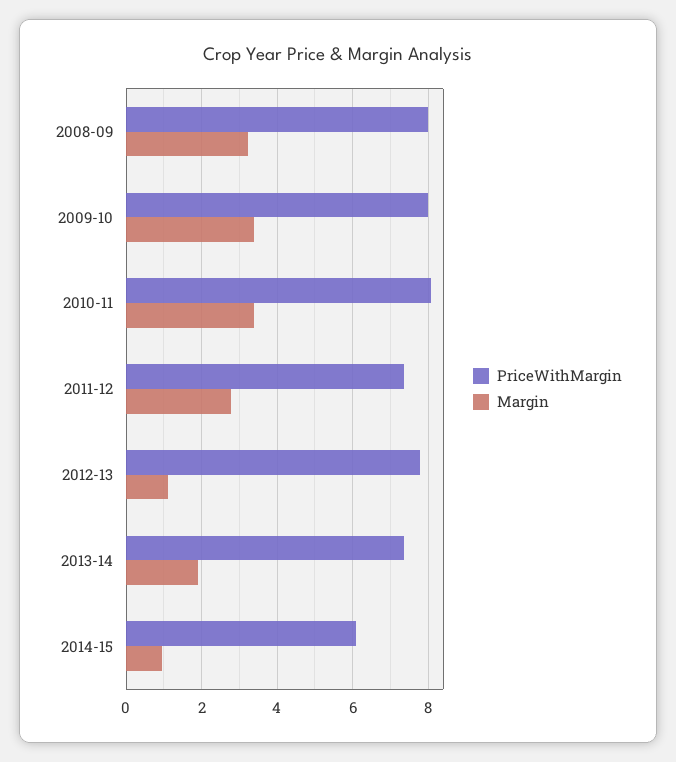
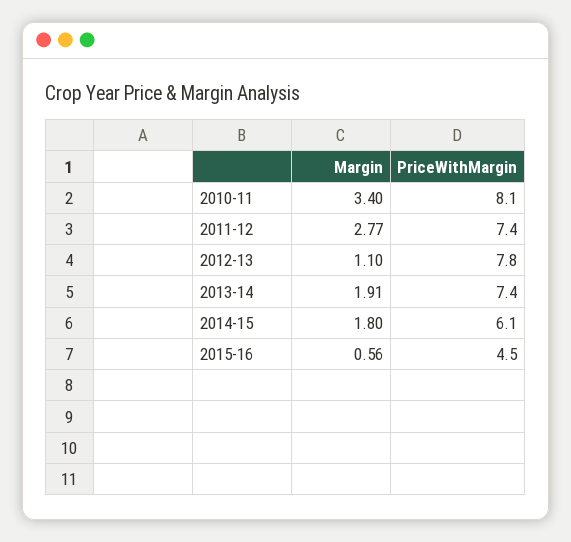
PriceWithMargin, 2008-09: 8 -> none
Margin, 2008-09: 3.2 -> none
PriceWithMargin, 2009-10: 8 -> none
Margin, 2009-10: 3.4 -> none
Margin, 2014-15: 1 -> 1.8
Margin, 2015-16: none -> 0.56
PriceWithMargin, 2015-16: none -> 4.5

